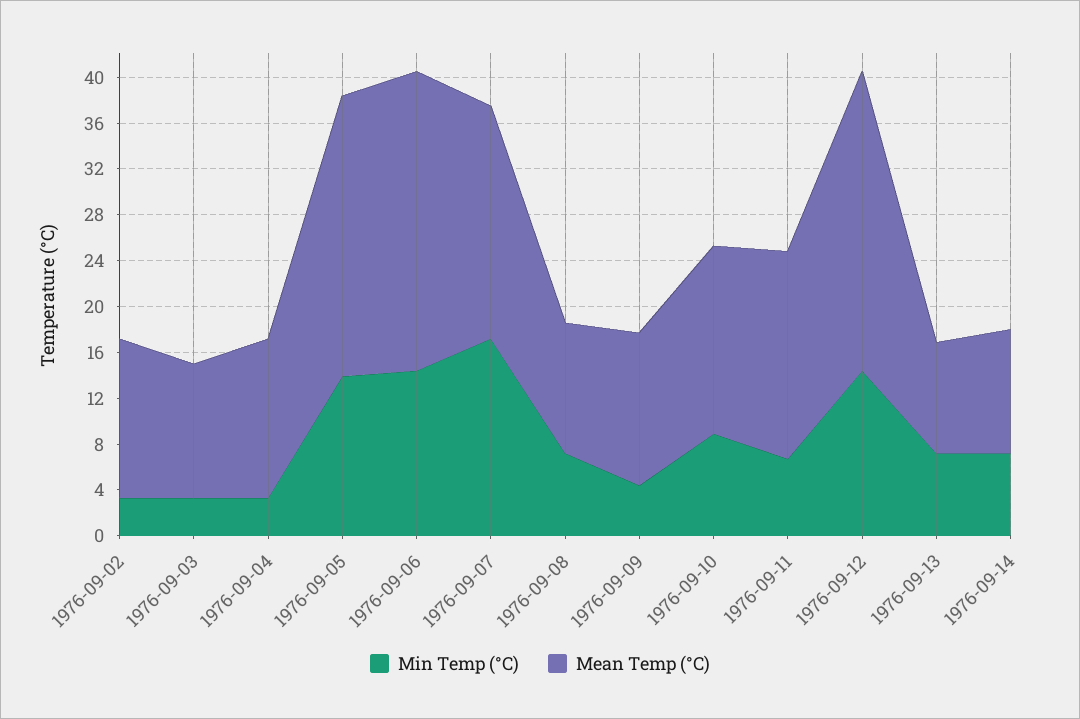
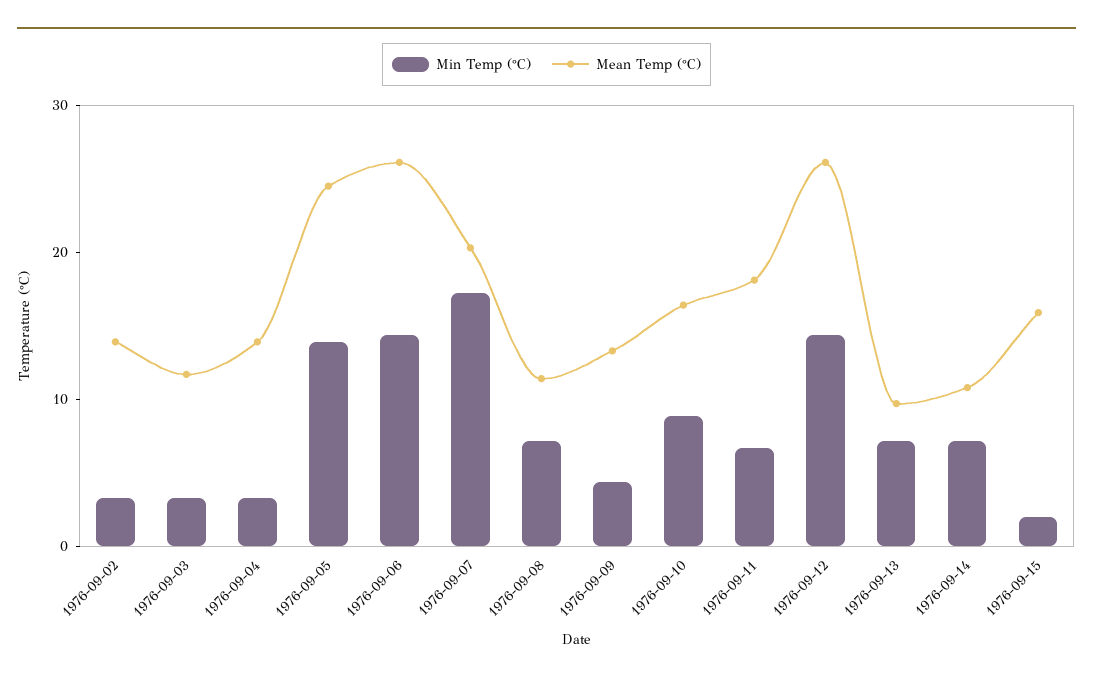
Min Temp (°C), 1976-09-15: none -> 2
Mean Temp (°C), 1976-09-15: none -> 16

